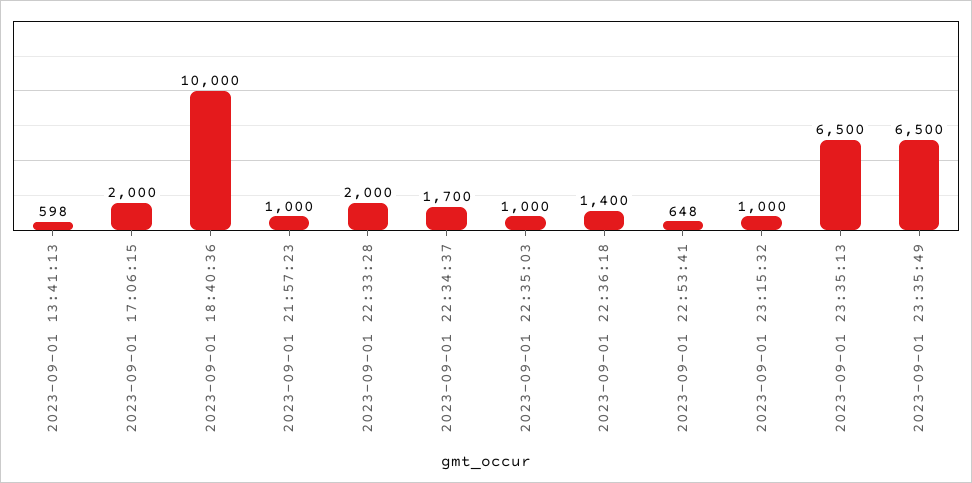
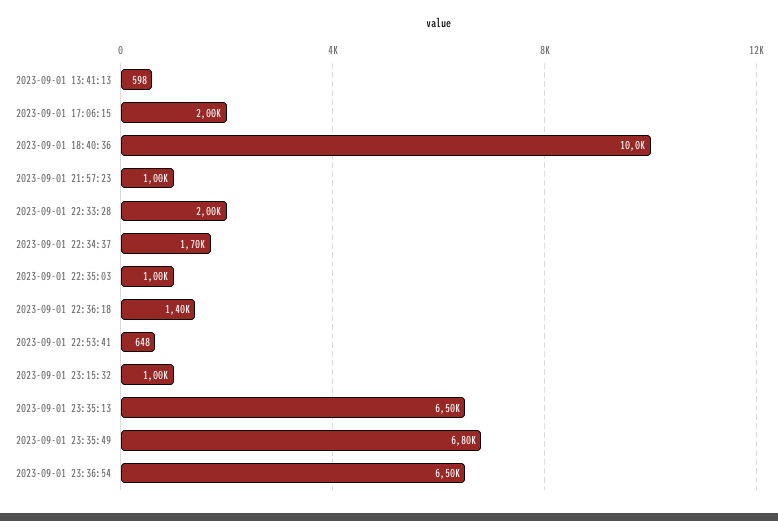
2023-09-01 23:35:49: 6500 -> 6800
2023-09-01 23:36:54: none -> 6500

